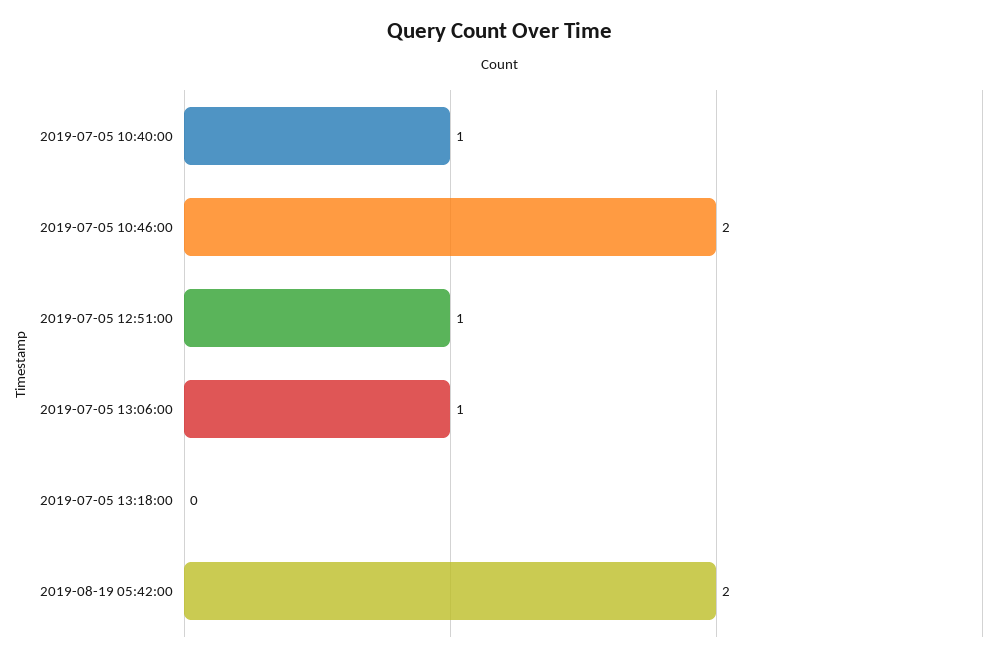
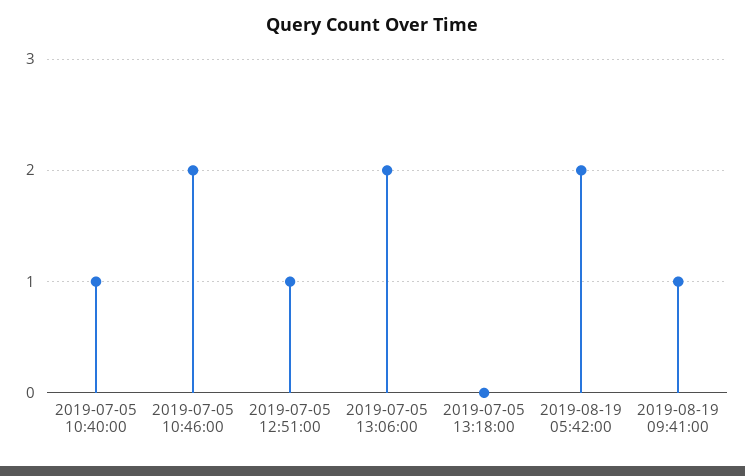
2019-07-05 13:06:00: 1 -> 2
2019-08-19 09:41:00: none -> 1

